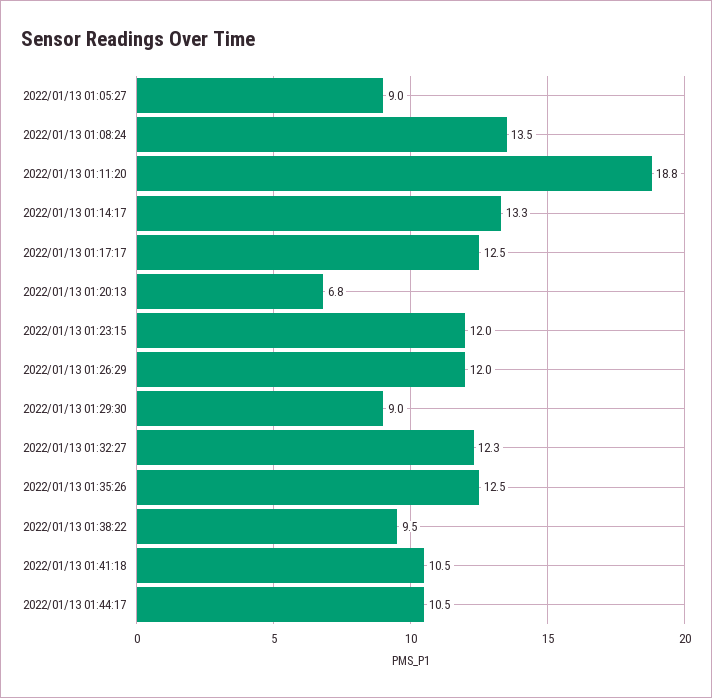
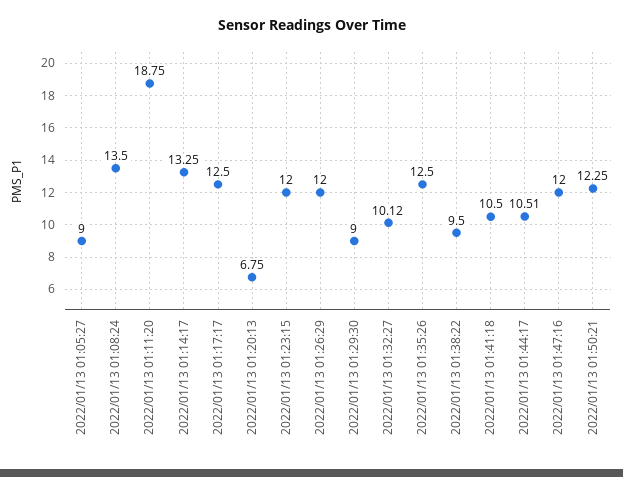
2022/01/13 01:32:27: 12.3 -> 10.12
2022/01/13 01:47:16: none -> 12
2022/01/13 01:50:21: none -> 12.25

